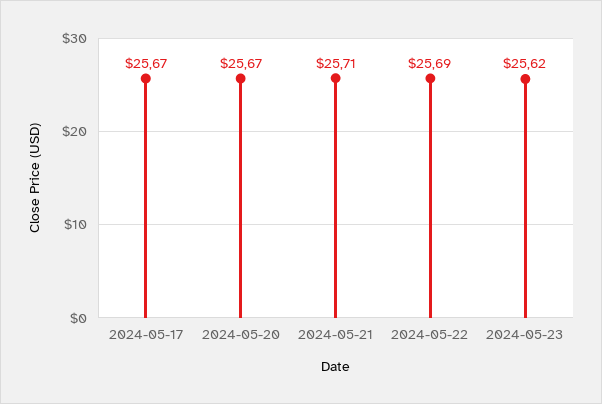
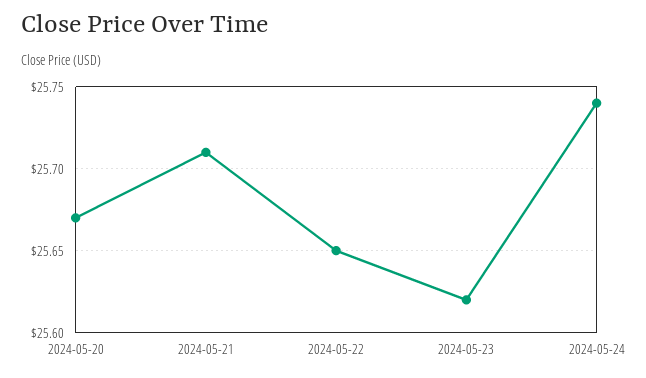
2024-05-17: 25.67 -> none
2024-05-22: 25.69 -> 25.65
2024-05-24: none -> 25.74

